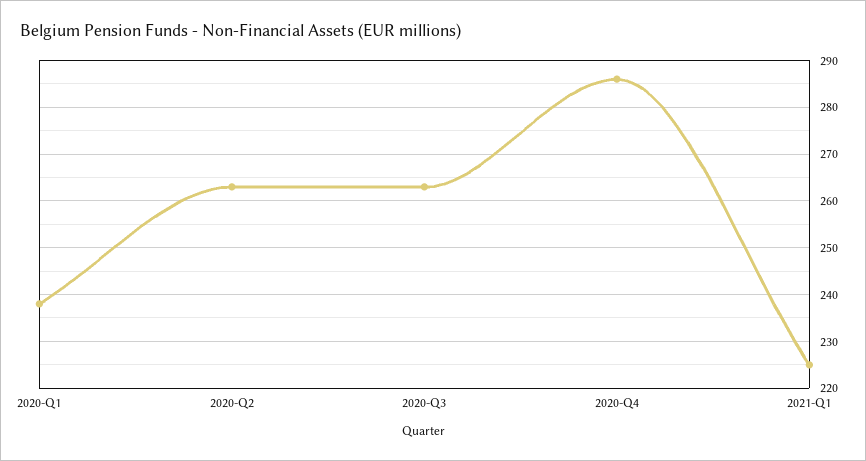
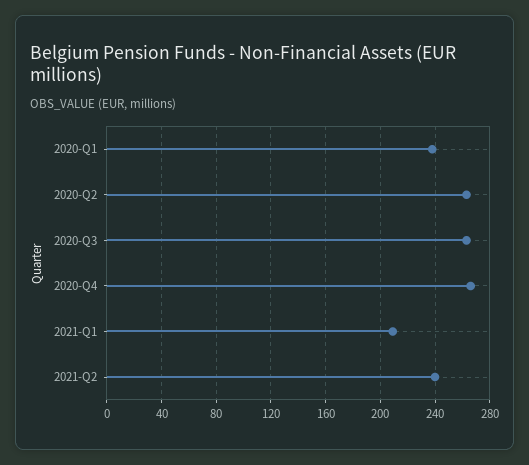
2020-Q4: 285 -> 265
2021-Q1: 225 -> 210
2021-Q2: none -> 240

